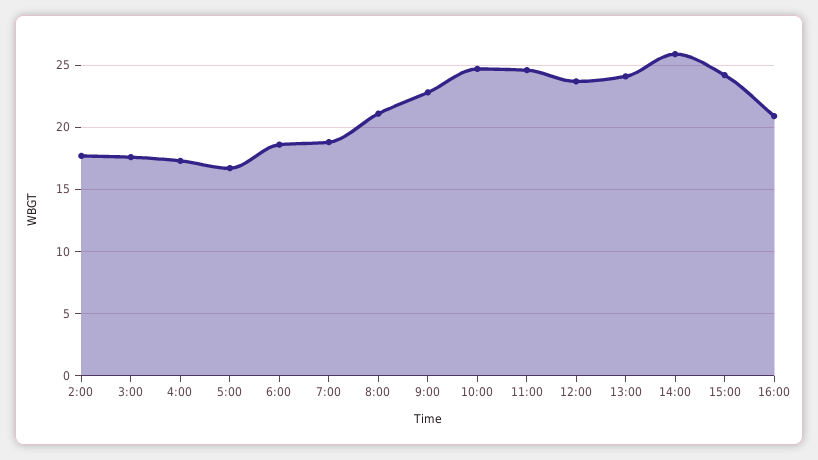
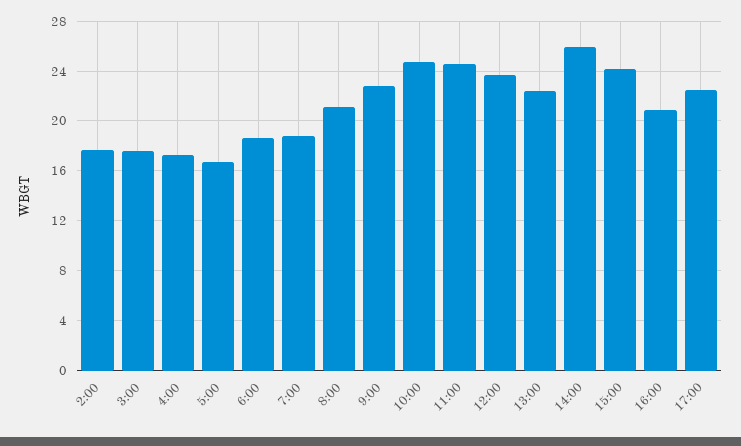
13:00: 24 -> 22.5
17:00: none -> 22.5

